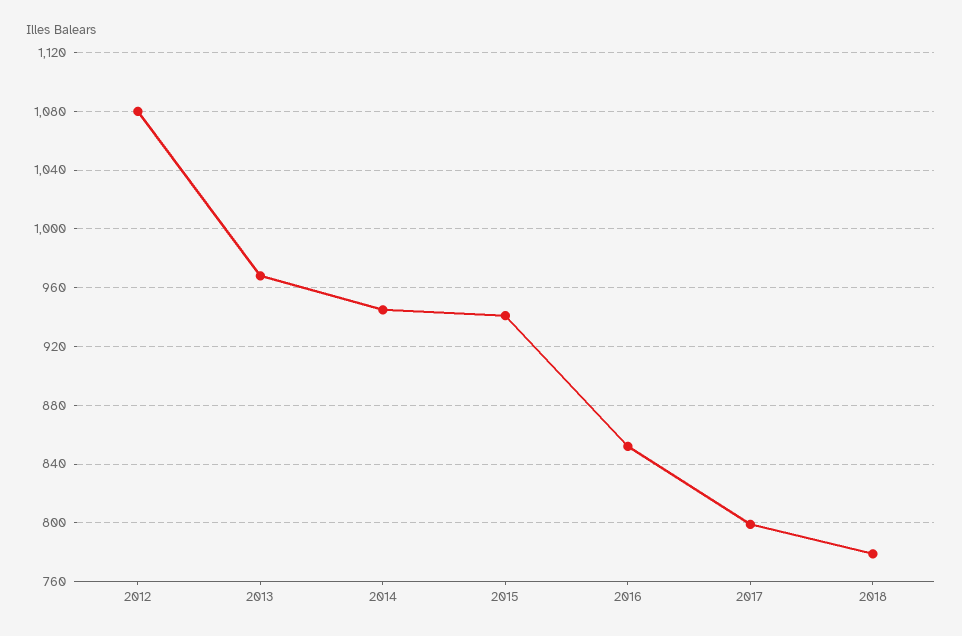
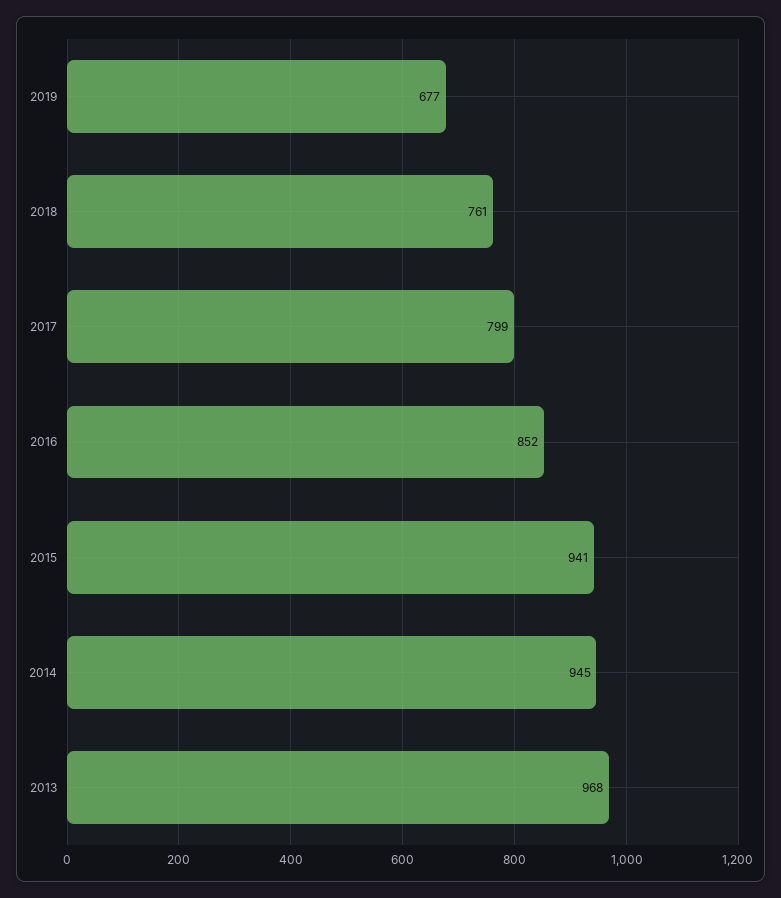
2012: 1080 -> none
2018: 780 -> 761
2019: none -> 677

